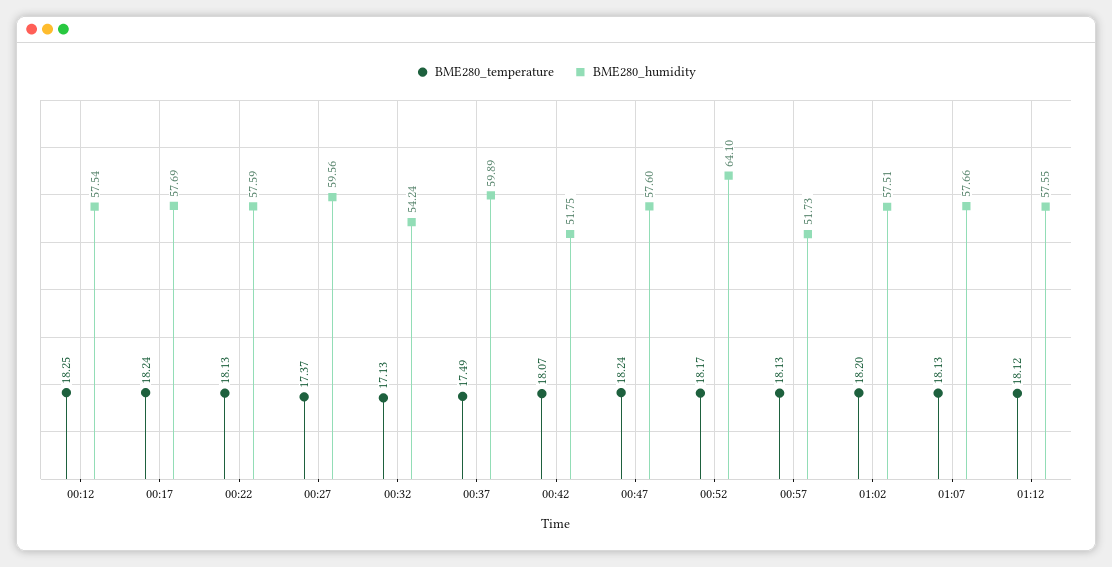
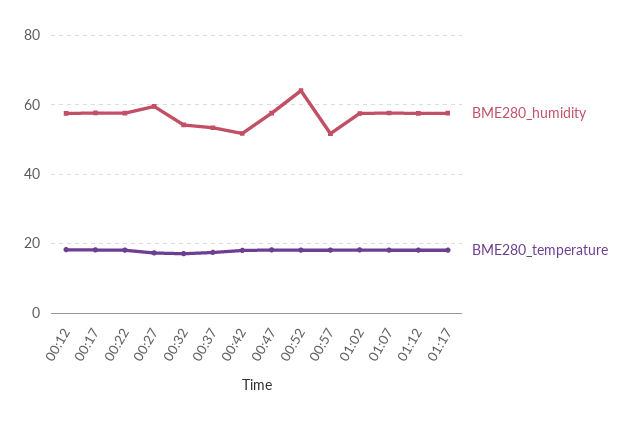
BME280_humidity, 00:37: 59.89 -> 54
BME280_humidity, 01:17: none -> 58
BME280_temperature, 01:17: none -> 18

